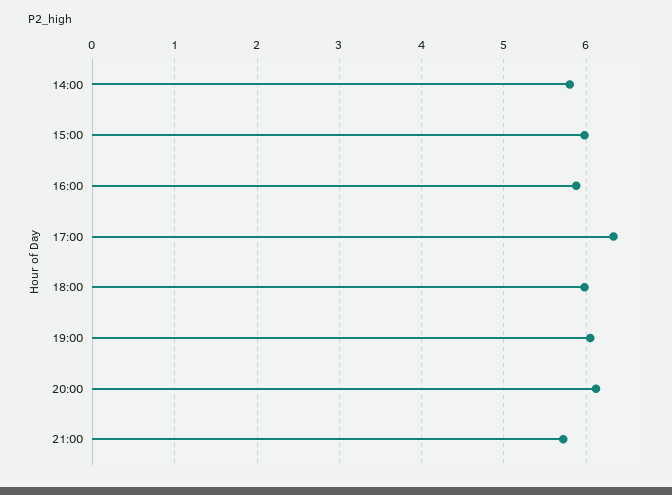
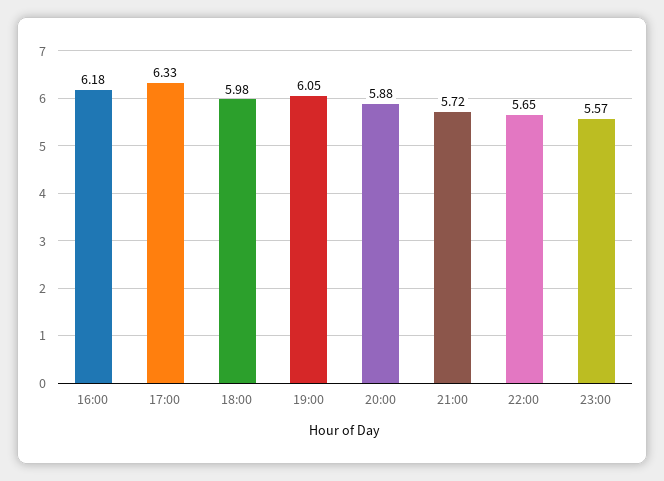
14:00: 5.8 -> none
15:00: 6 -> none
16:00: 5.9 -> 6.18
20:00: 6.1 -> 5.88
22:00: none -> 5.65
23:00: none -> 5.57

